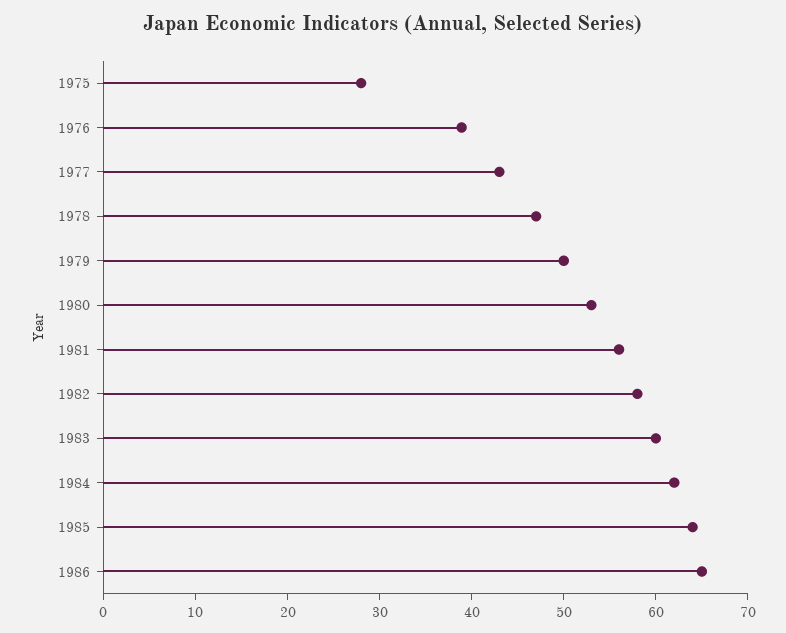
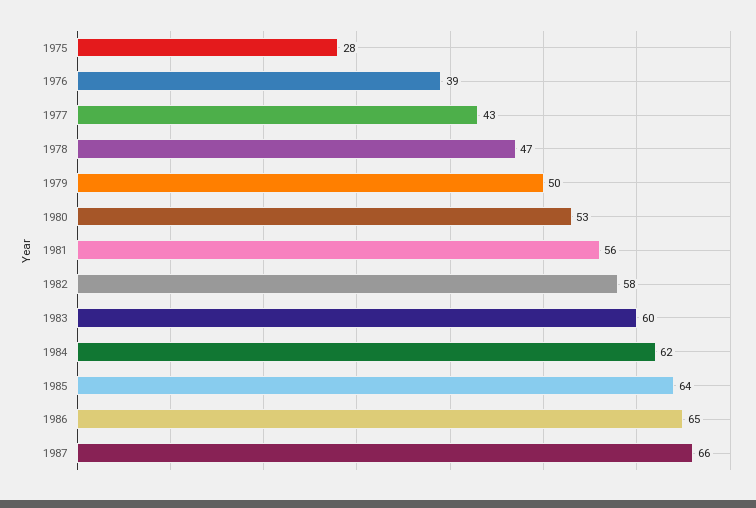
1987: none -> 66

